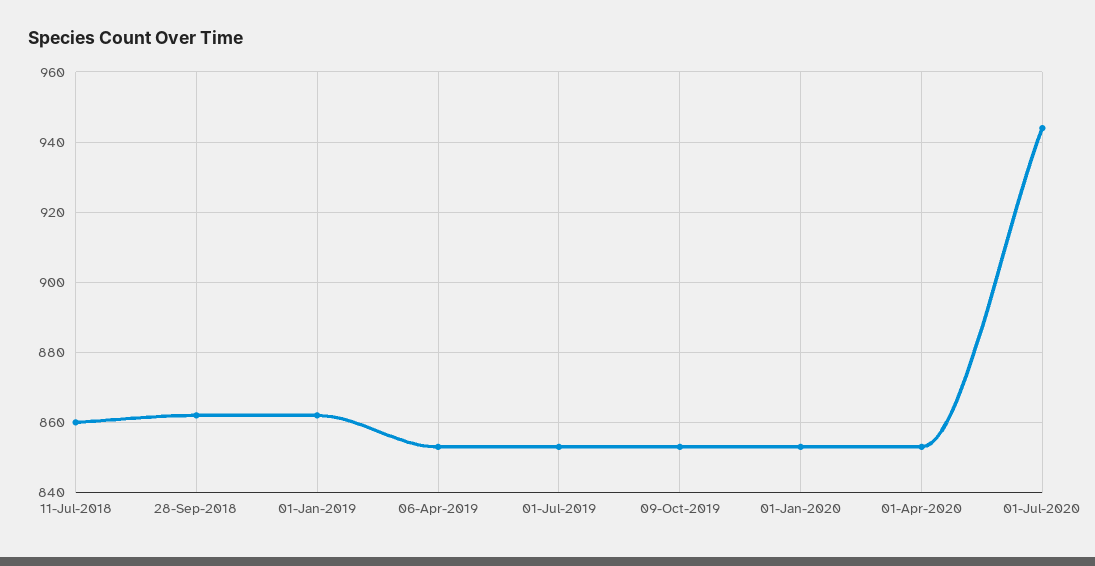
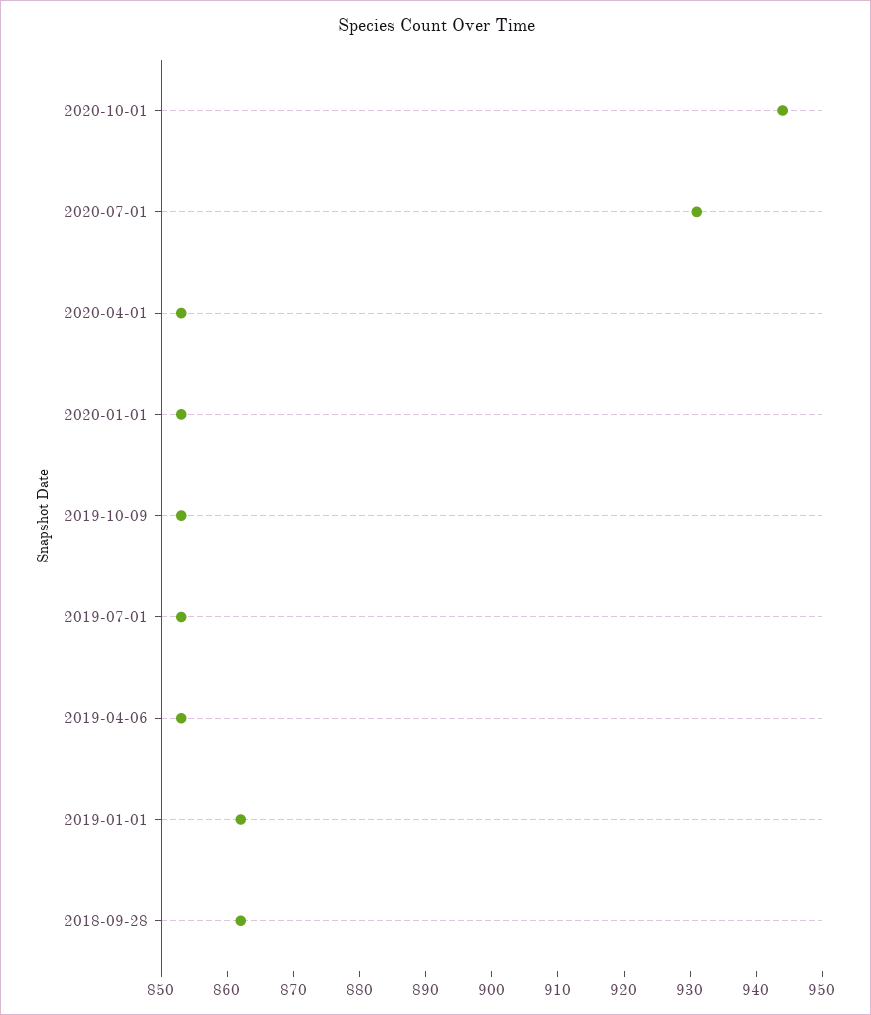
11-Jul-2018: 860 -> none
01-Jul-2020: 945 -> 930
2020-10-01: none -> 945

